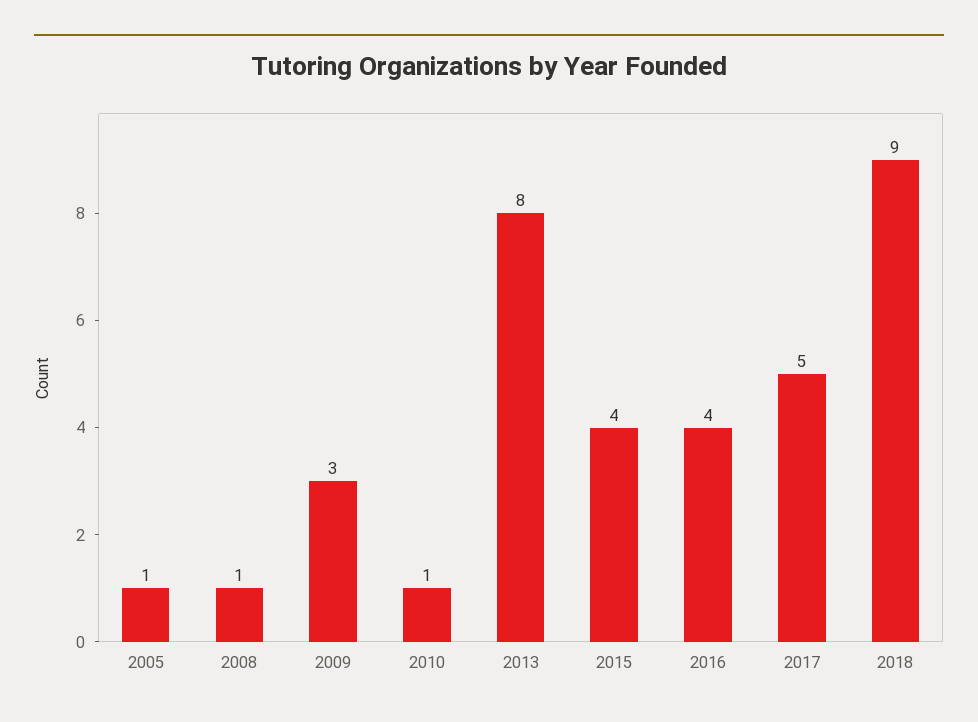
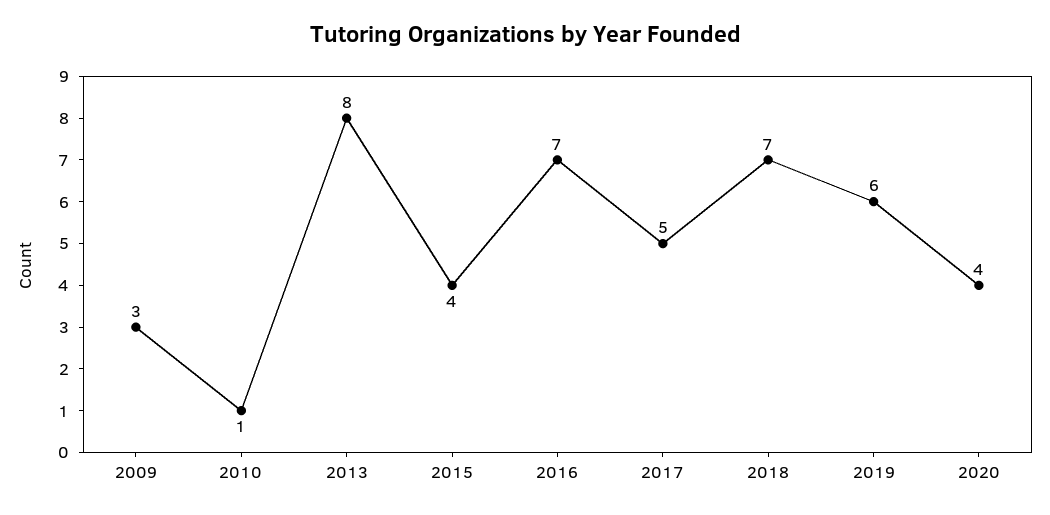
2005: 1 -> none
2008: 1 -> none
2016: 4 -> 7
2018: 9 -> 7
2019: none -> 6
2020: none -> 4

